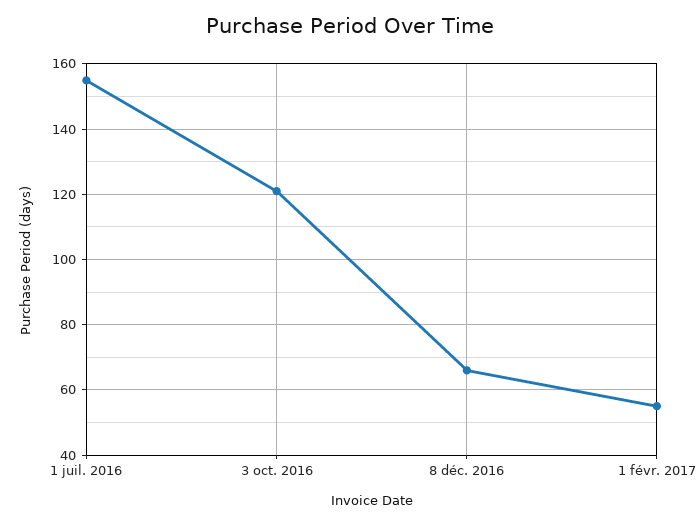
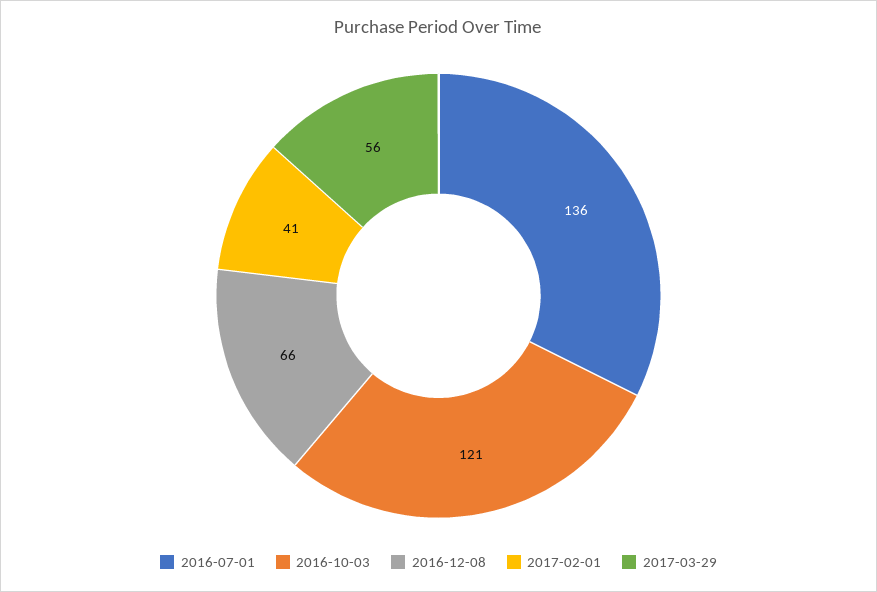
1 juil. 2016: 155 -> 136
1 févr. 2017: 55 -> 41
2017-03-29: none -> 56

